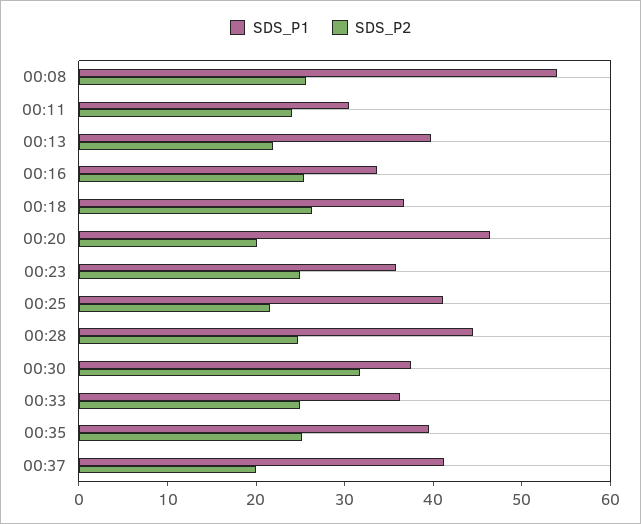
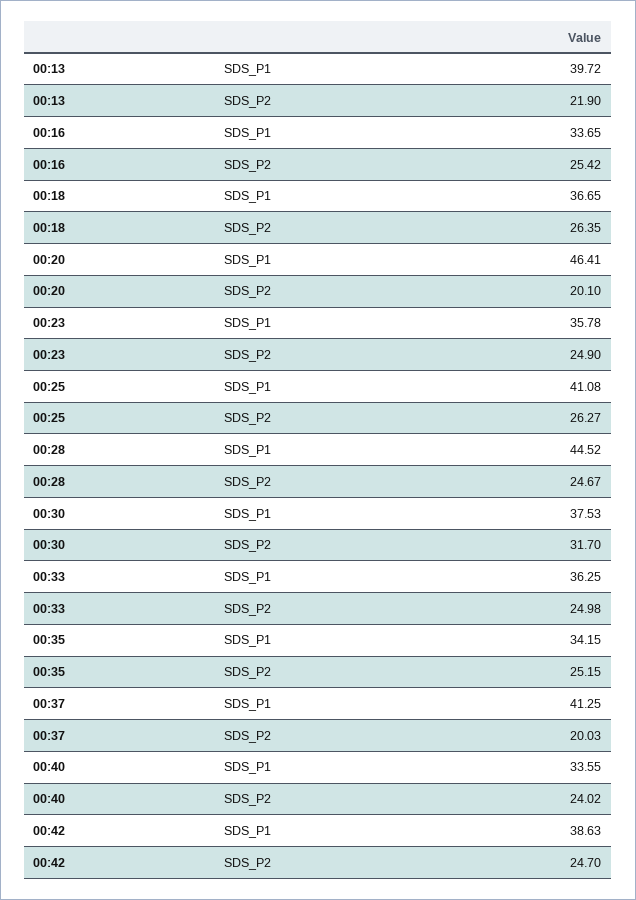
SDS_P1, 00:08: 54 -> none
SDS_P2, 00:08: 26 -> none
SDS_P1, 00:11: 30 -> none
SDS_P2, 00:11: 24 -> none
SDS_P2, 00:25: 22 -> 26.27
SDS_P1, 00:35: 40 -> 34.15
SDS_P1, 00:40: none -> 33.55
SDS_P2, 00:40: none -> 24.02
SDS_P1, 00:42: none -> 38.63
SDS_P2, 00:42: none -> 24.7

